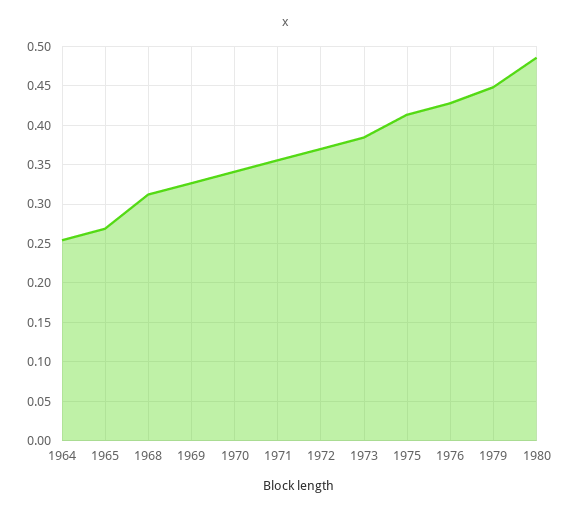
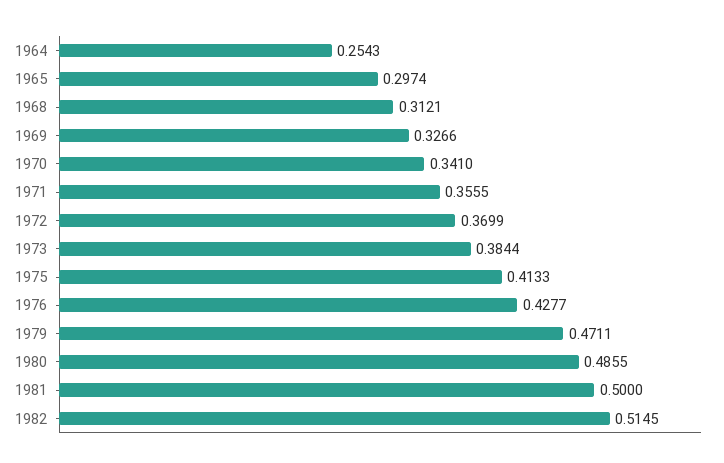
1965: 0.27 -> 0.2974
1979: 0.45 -> 0.4711
1981: none -> 0.5
1982: none -> 0.5145

